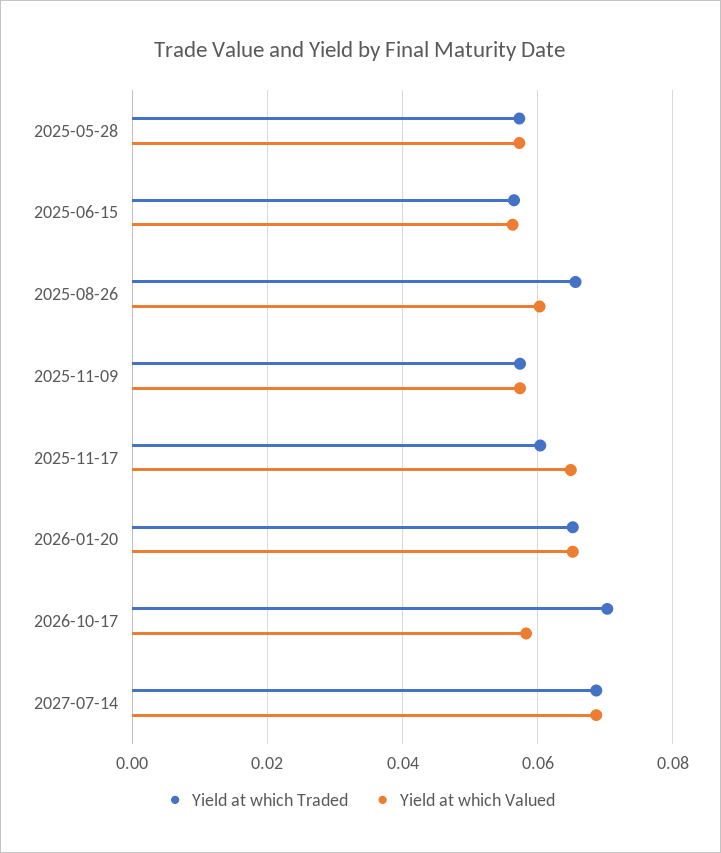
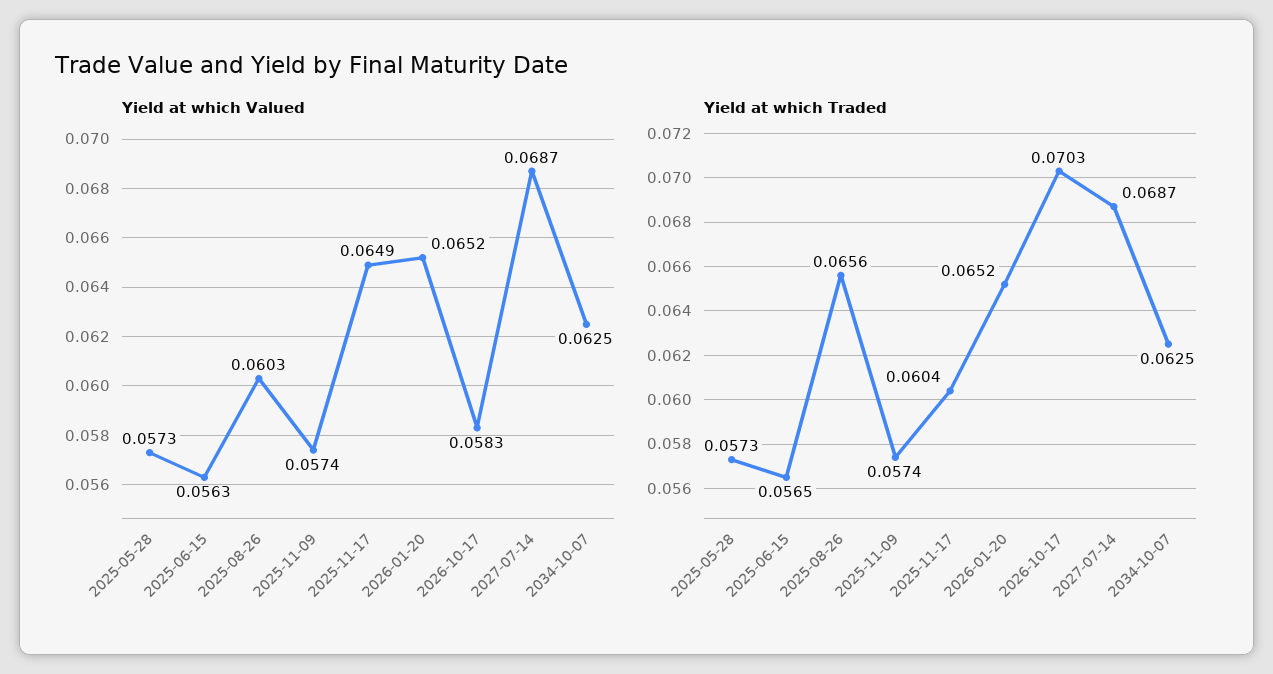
Yield at which Valued, 2034-10-07: none -> 0.0625
Yield at which Traded, 2034-10-07: none -> 0.0625

